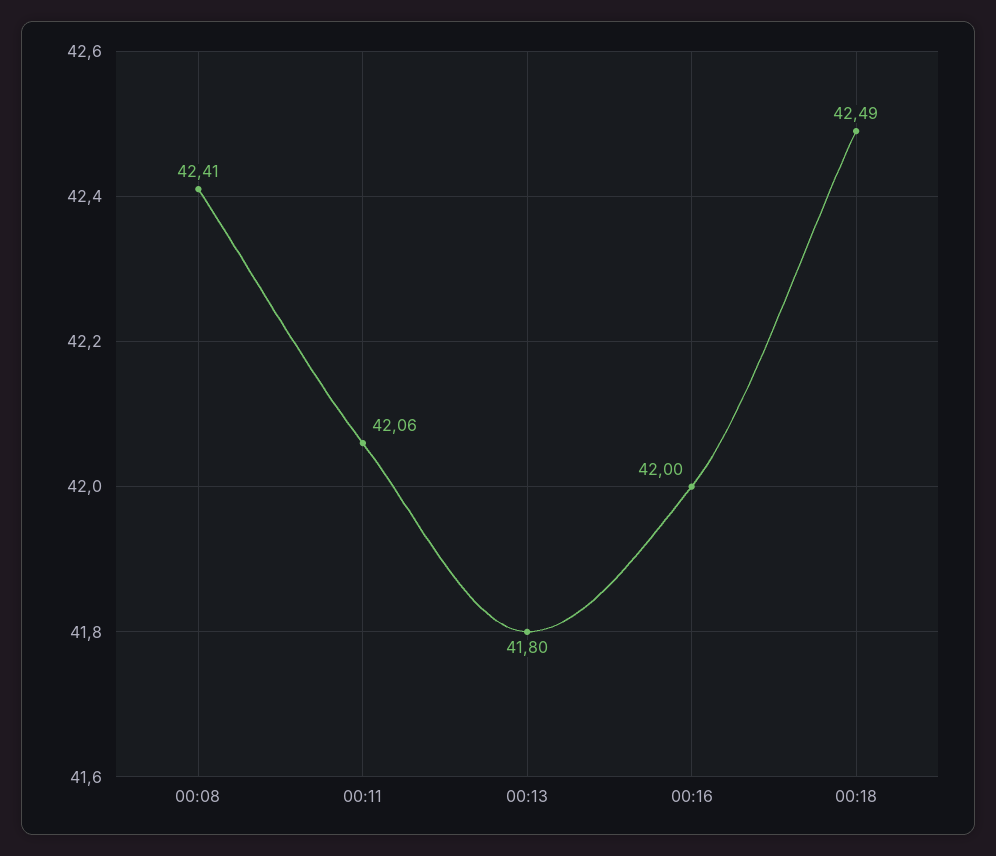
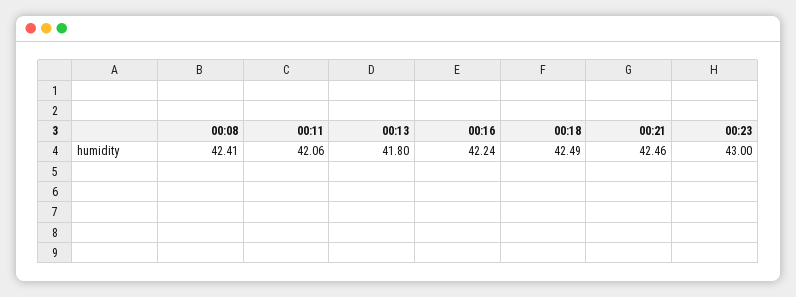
00:16: 42 -> 42.24
00:21: none -> 42.46
00:23: none -> 43

